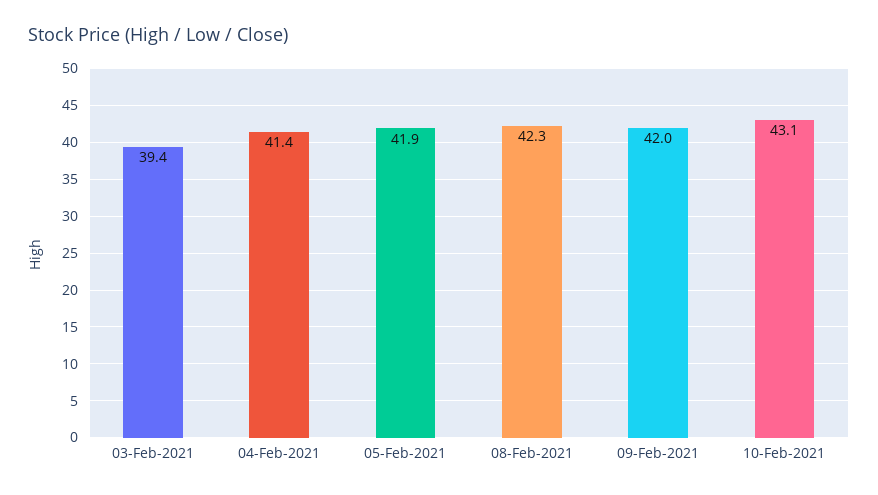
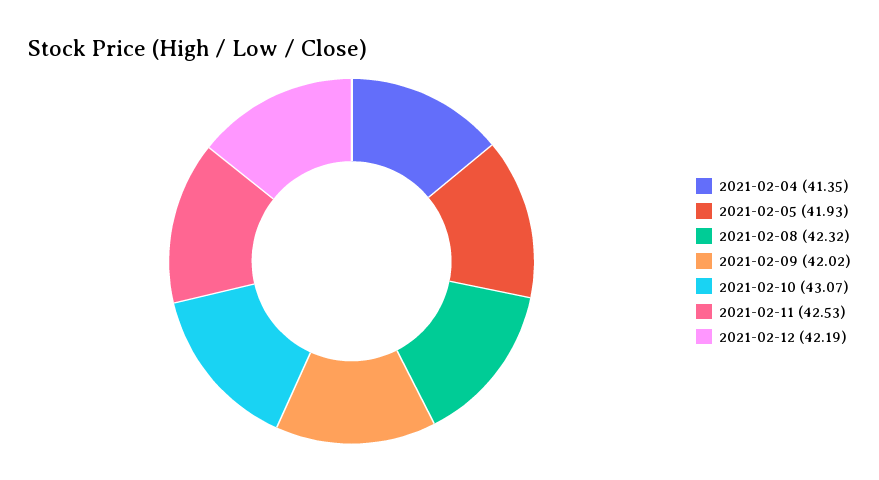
03-Feb-2021: 39.4 -> none
2021-02-11: none -> 42.53
2021-02-12: none -> 42.19

